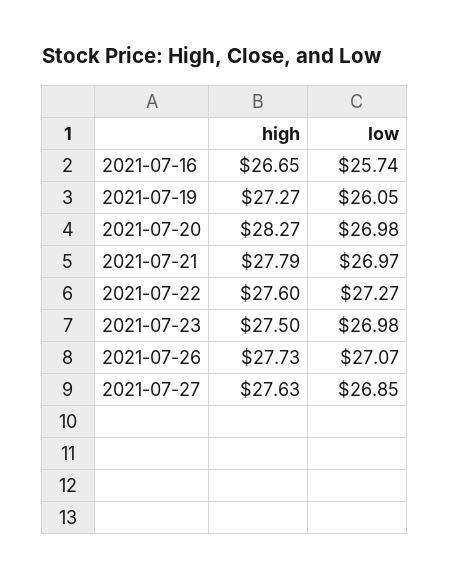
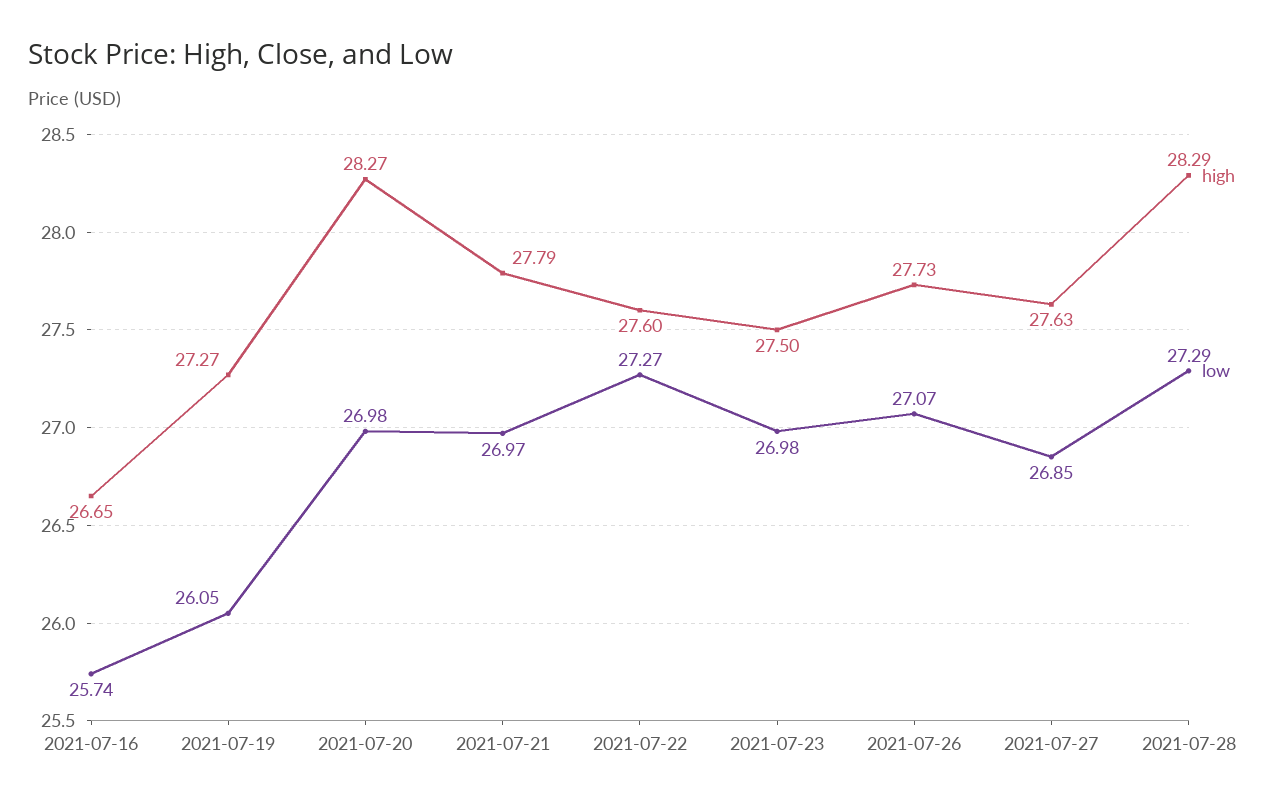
high, 2021-07-28: none -> 28.29
low, 2021-07-28: none -> 27.29

